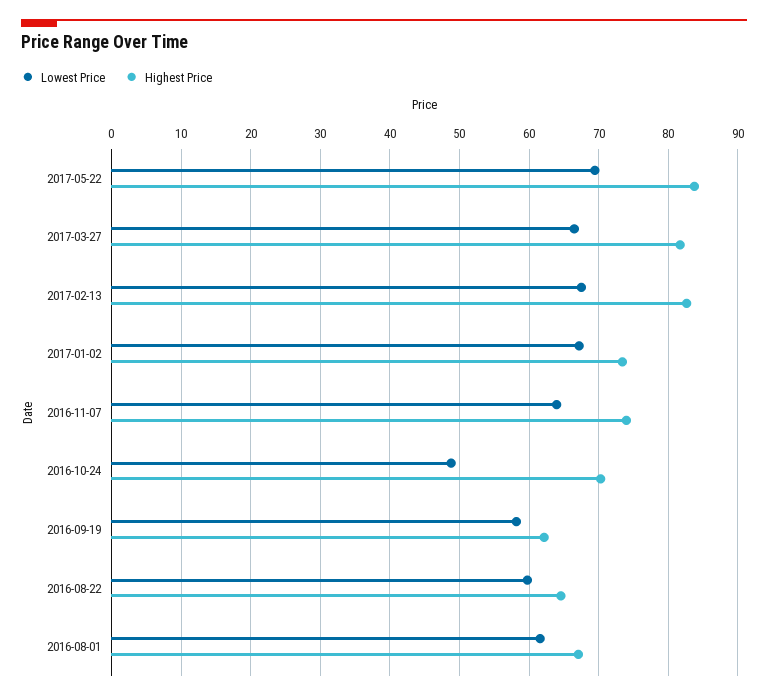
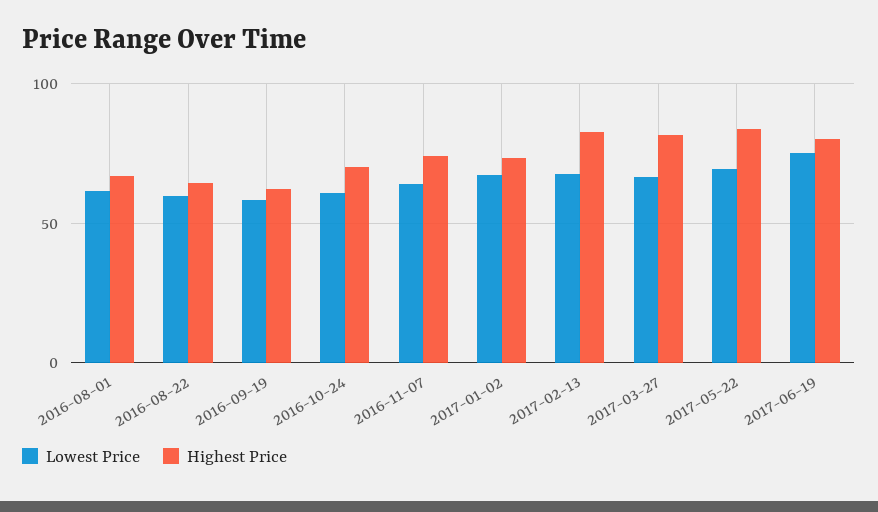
Lowest Price, 2016-10-24: 49 -> 60
Lowest Price, 2017-06-19: none -> 75
Highest Price, 2017-06-19: none -> 80

